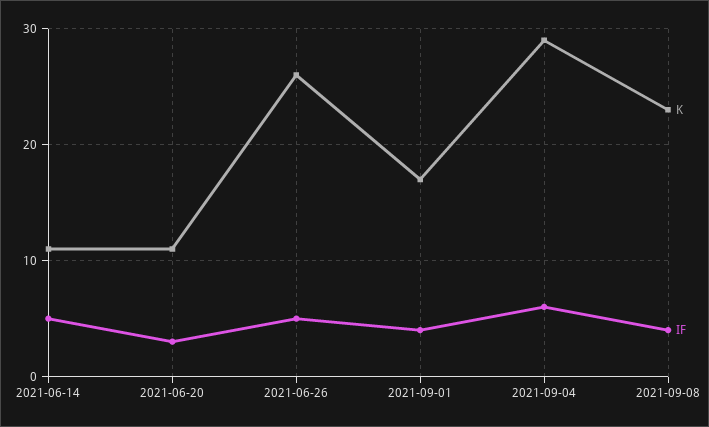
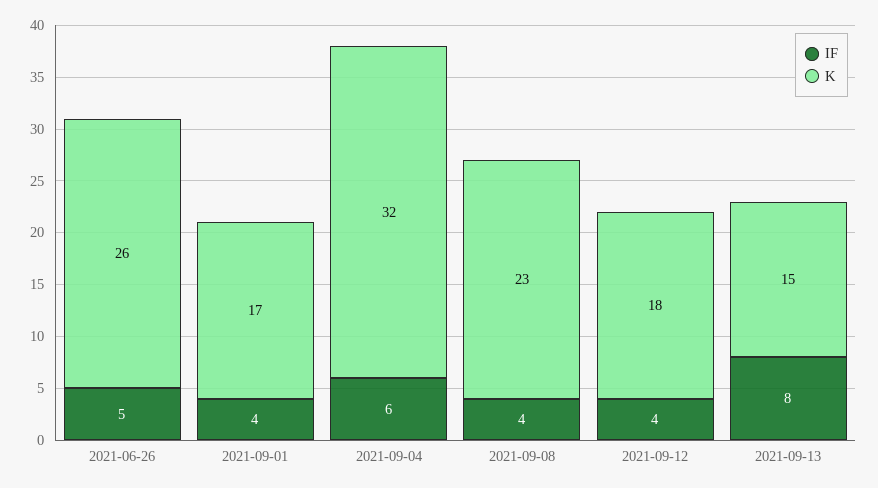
K, 2021-06-14: 11 -> none
IF, 2021-06-14: 5 -> none
K, 2021-06-20: 11 -> none
IF, 2021-06-20: 3 -> none
K, 2021-09-04: 29 -> 32
IF, 2021-09-12: none -> 4
K, 2021-09-12: none -> 18
IF, 2021-09-13: none -> 8
K, 2021-09-13: none -> 15

